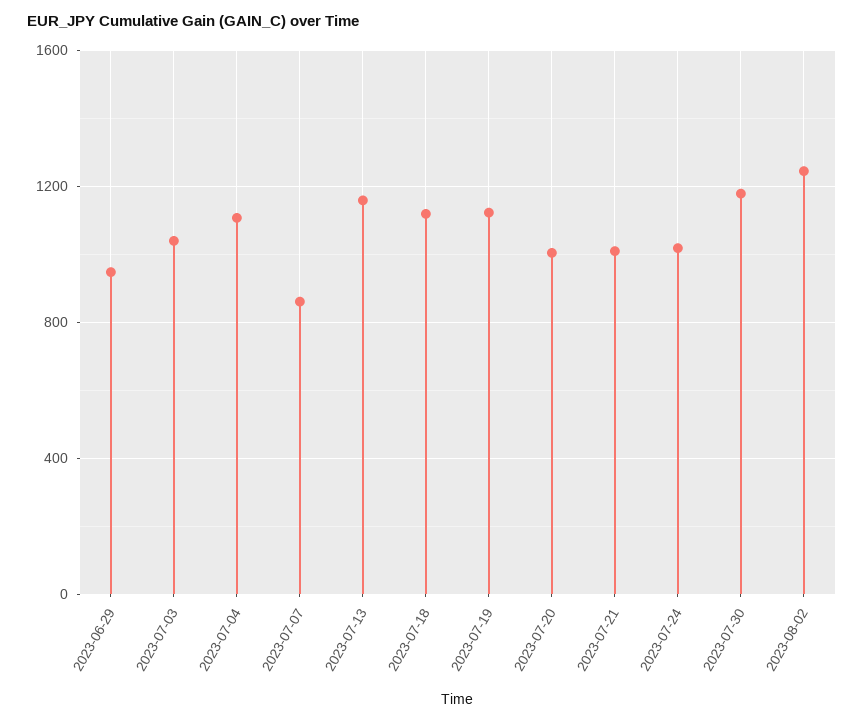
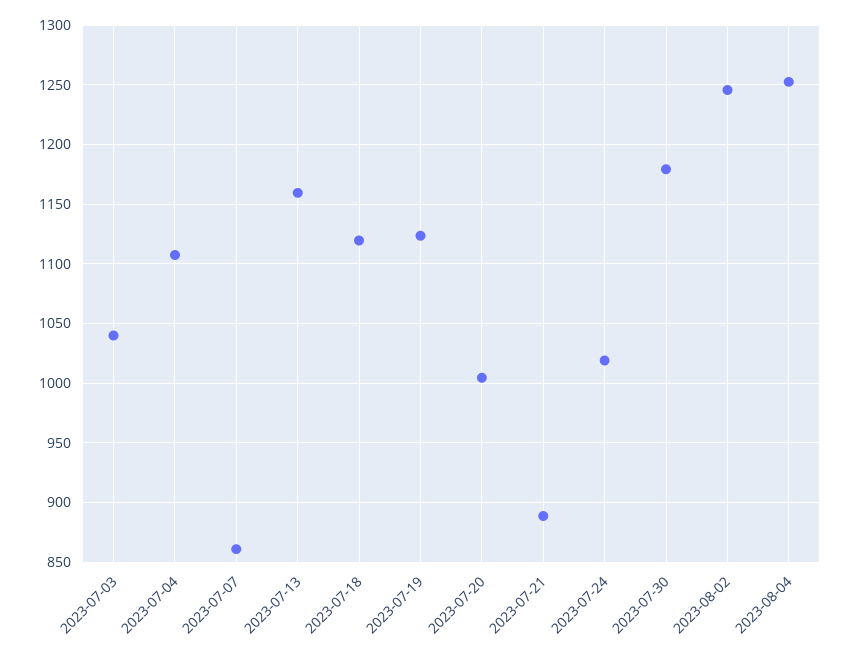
2023-06-29: 950 -> none
2023-07-21: 1000 -> 890
2023-08-04: none -> 1250

